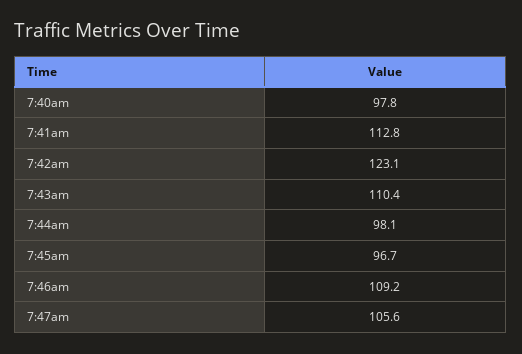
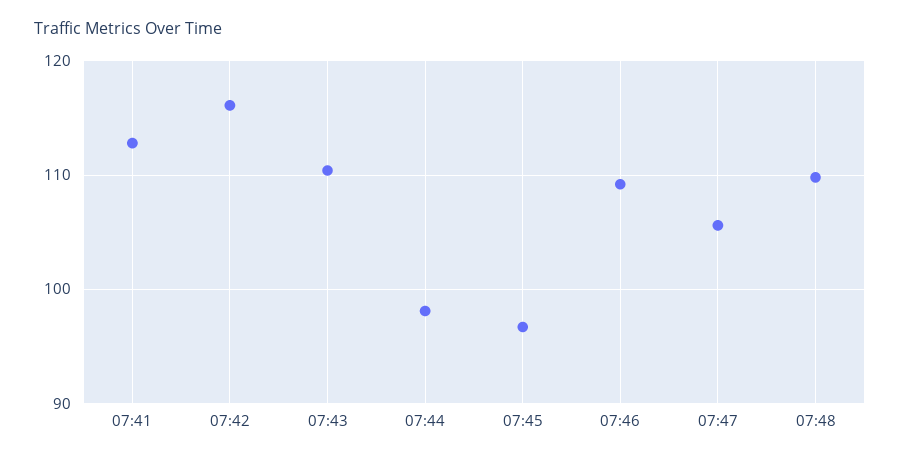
7:40am: 97.8 -> none
7:42am: 123.1 -> 116
07:48: none -> 110

